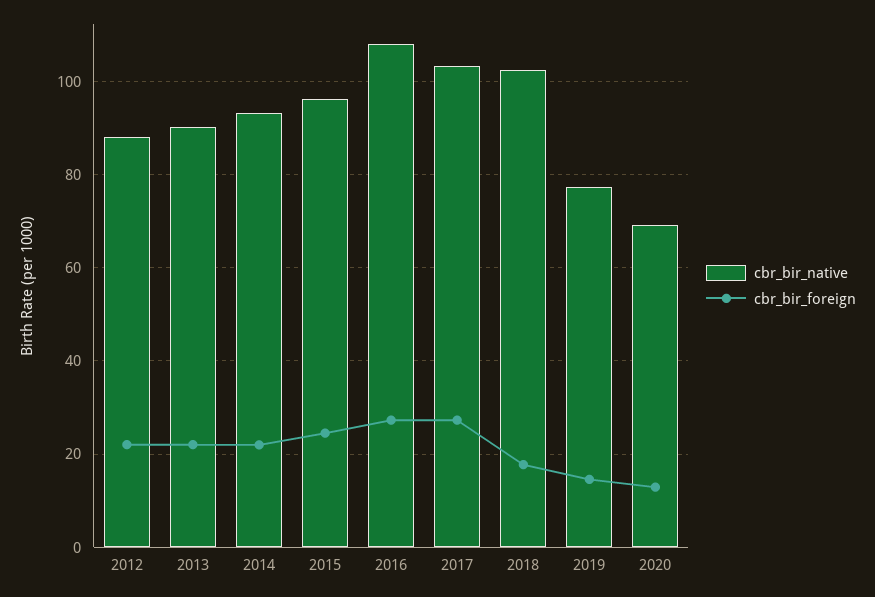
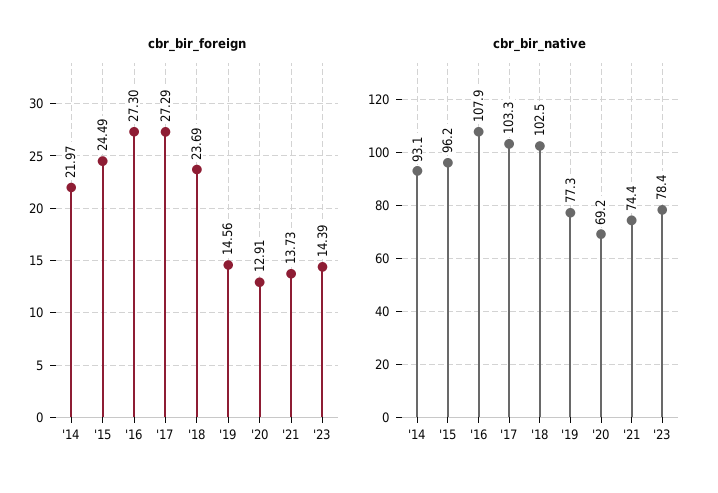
cbr_bir_native, 2012: 88 -> none
cbr_bir_foreign, 2012: 22 -> none
cbr_bir_native, 2013: 90 -> none
cbr_bir_foreign, 2013: 22 -> none
cbr_bir_foreign, 2018: 18 -> 23.69
cbr_bir_foreign, '21: none -> 13.73
cbr_bir_foreign, '23: none -> 14.39
cbr_bir_native, '21: none -> 74.4
cbr_bir_native, '23: none -> 78.4

